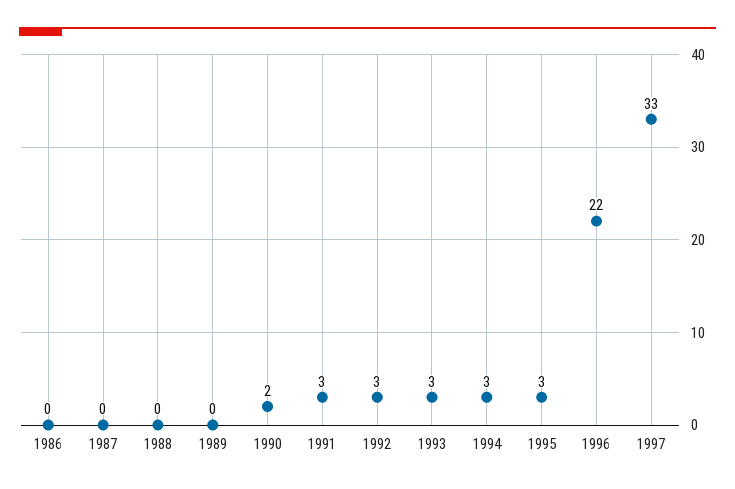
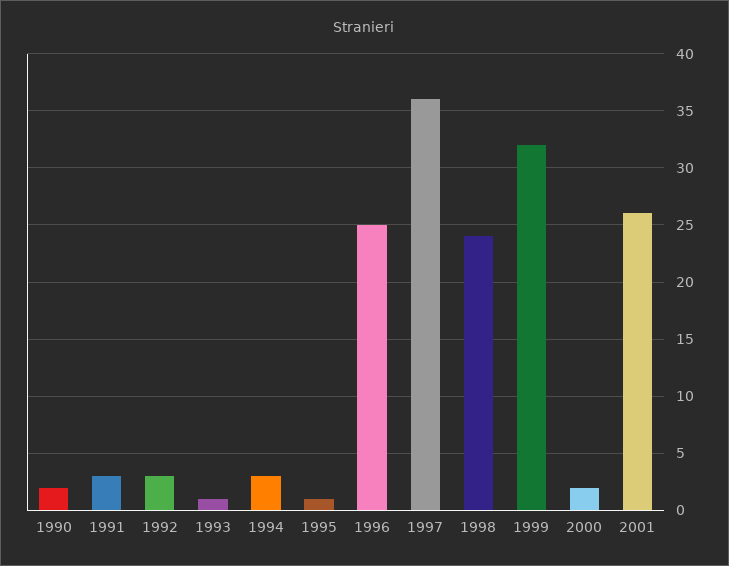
1986: 0 -> none
1987: 0 -> none
1988: 0 -> none
1989: 0 -> none
1993: 3 -> 1
1995: 3 -> 1
1996: 22 -> 25
1997: 33 -> 36
1998: none -> 24
1999: none -> 32
2000: none -> 2
2001: none -> 26

